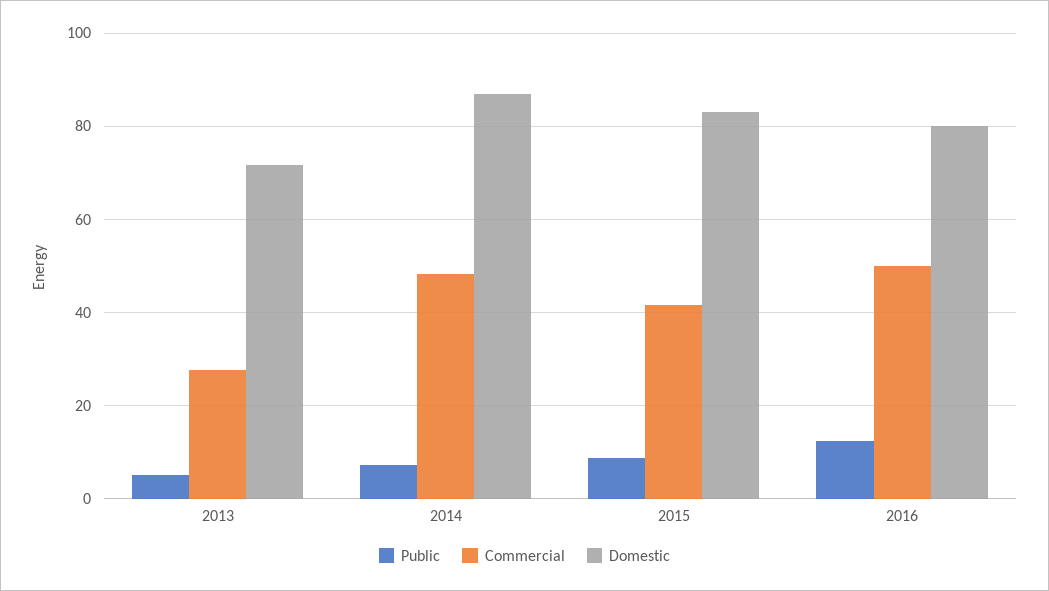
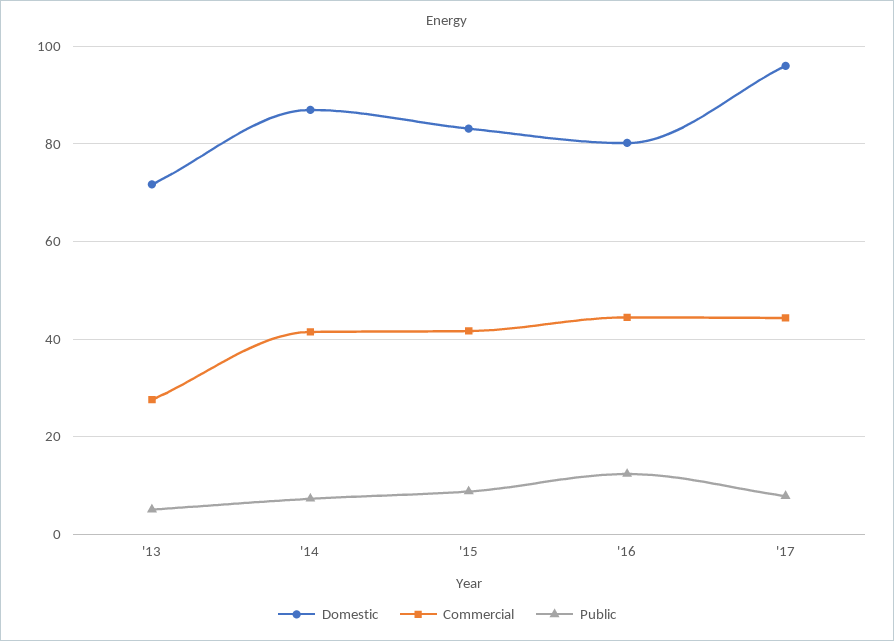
Commercial, 2014: 48 -> 42
Commercial, 2016: 50 -> 44
Domestic, '17: none -> 96
Commercial, '17: none -> 44
Public, '17: none -> 8

